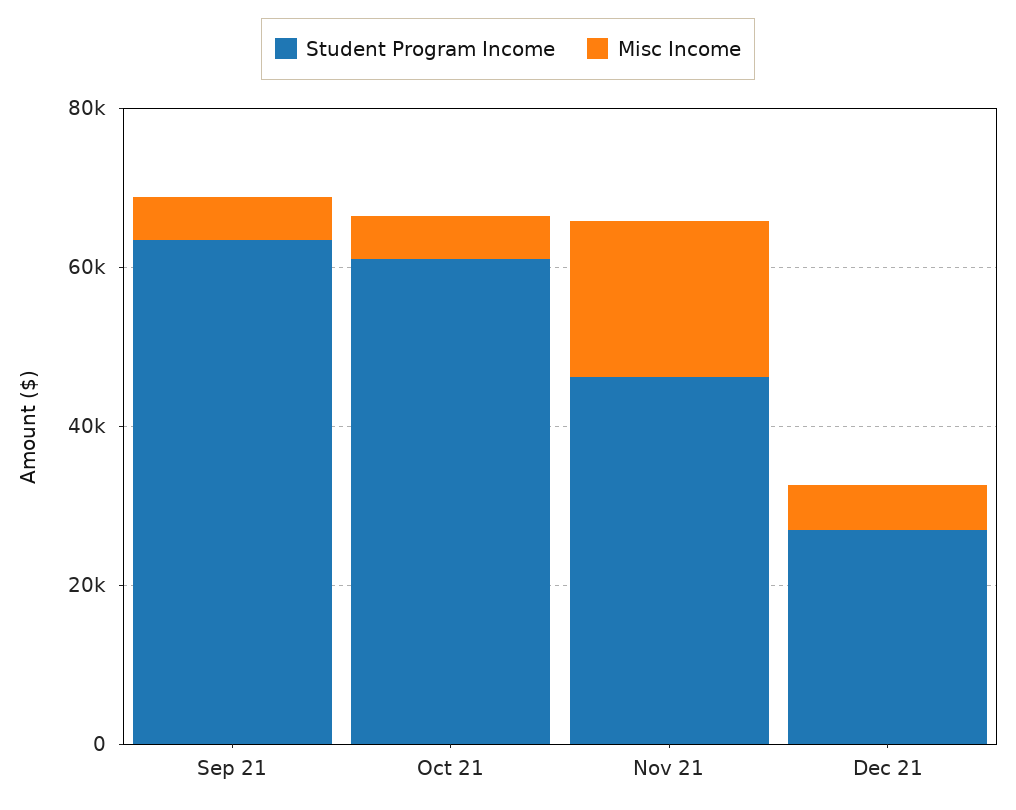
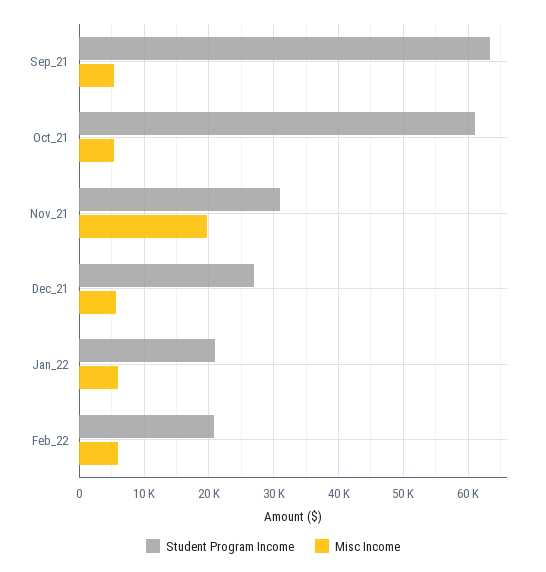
Student Program Income, Nov 21: 45000 -> 31000
Student Program Income, Jan_22: none -> 21000
Misc Income, Jan_22: none -> 6000
Student Program Income, Feb_22: none -> 21000
Misc Income, Feb_22: none -> 6000

